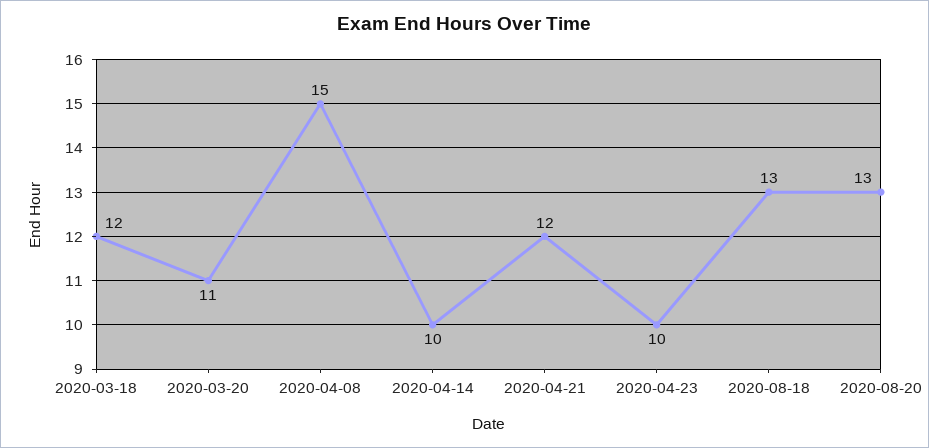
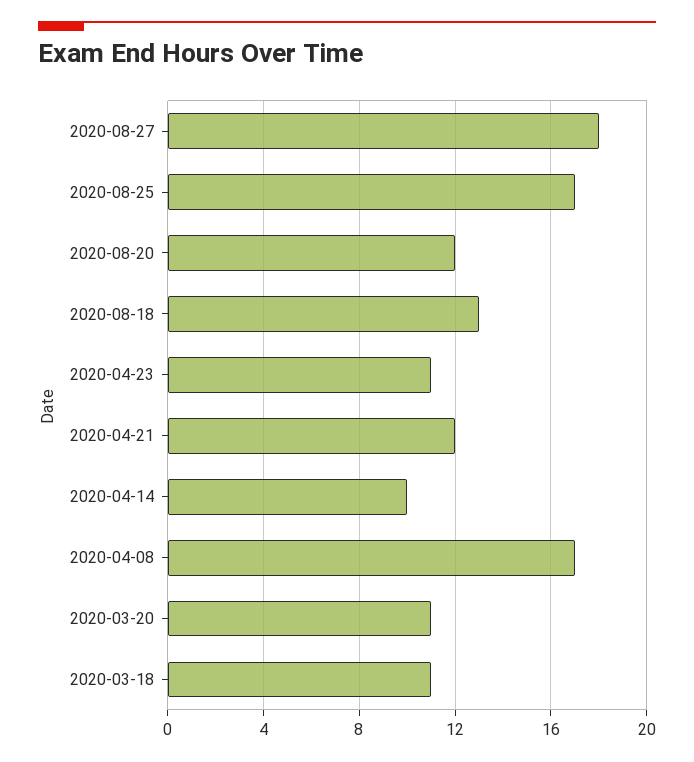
2020-03-18: 12 -> 11
2020-04-08: 15 -> 17
2020-04-23: 10 -> 11
2020-08-20: 13 -> 12
2020-08-27: none -> 18
2020-08-25: none -> 17

